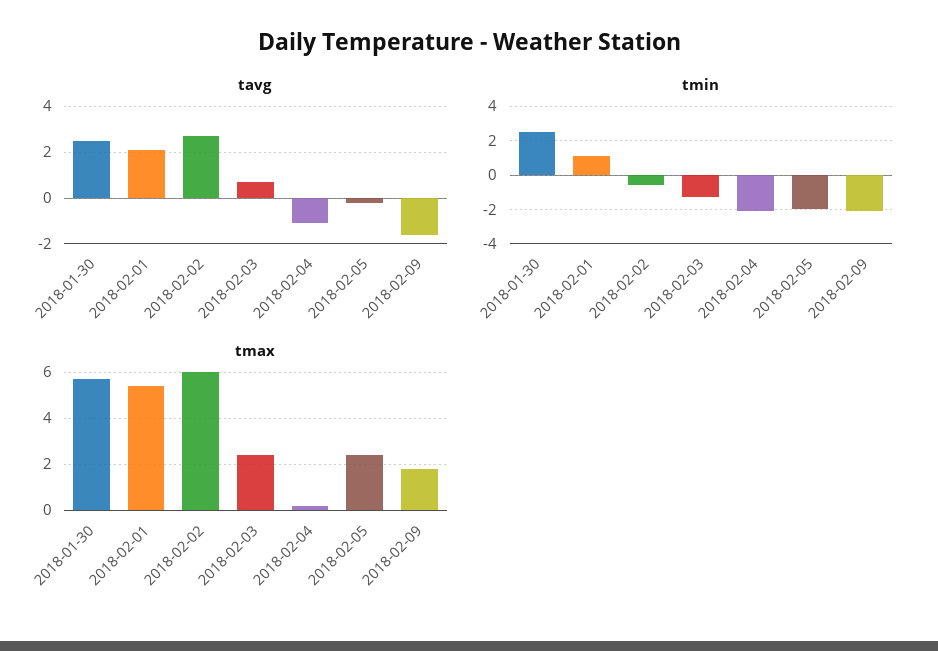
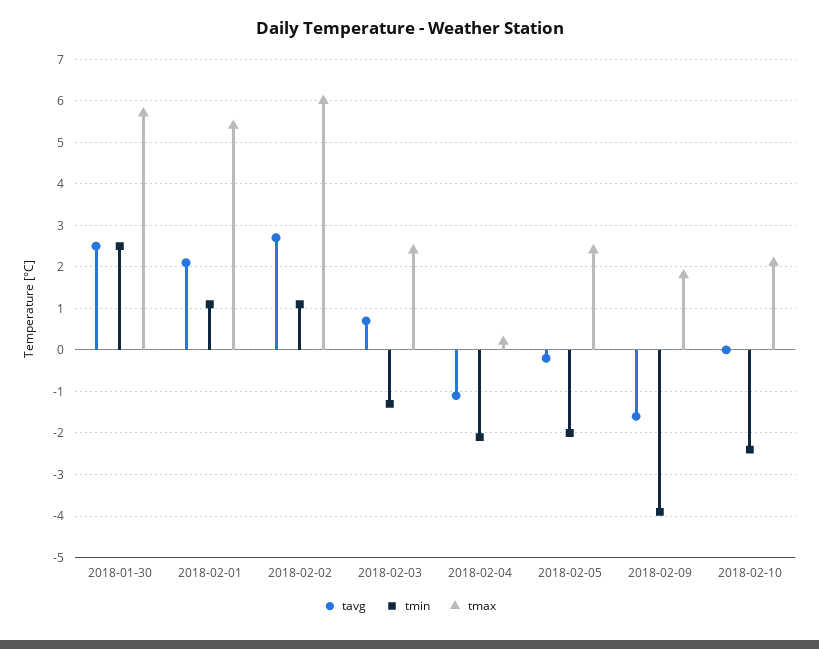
tmin, 2018-02-02: -0.5 -> 1
tmin, 2018-02-09: -2 -> -4
tavg, 2018-02-10: none -> 0
tmin, 2018-02-10: none -> -2.5
tmax, 2018-02-10: none -> 2

